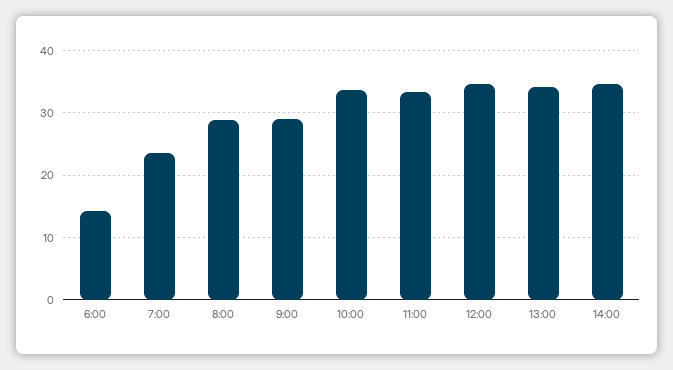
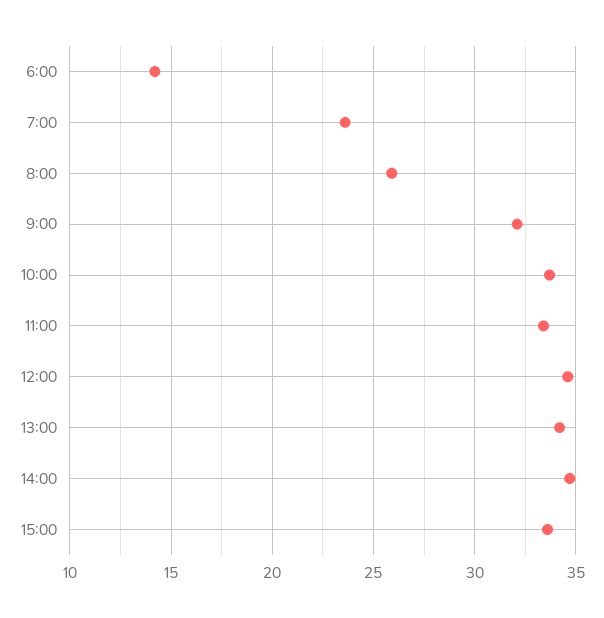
8:00: 29 -> 26
9:00: 29 -> 32
15:00: none -> 33.5

